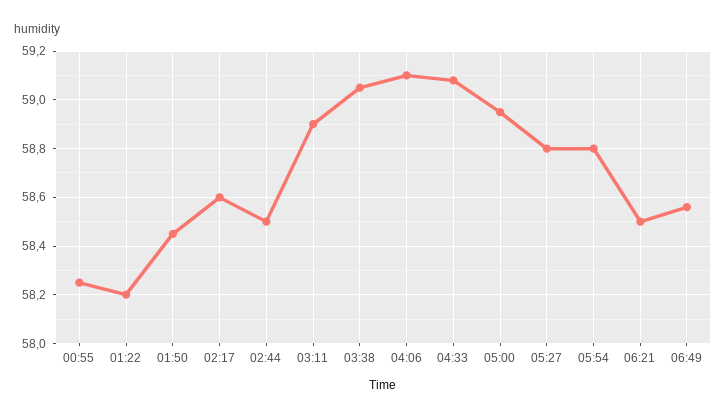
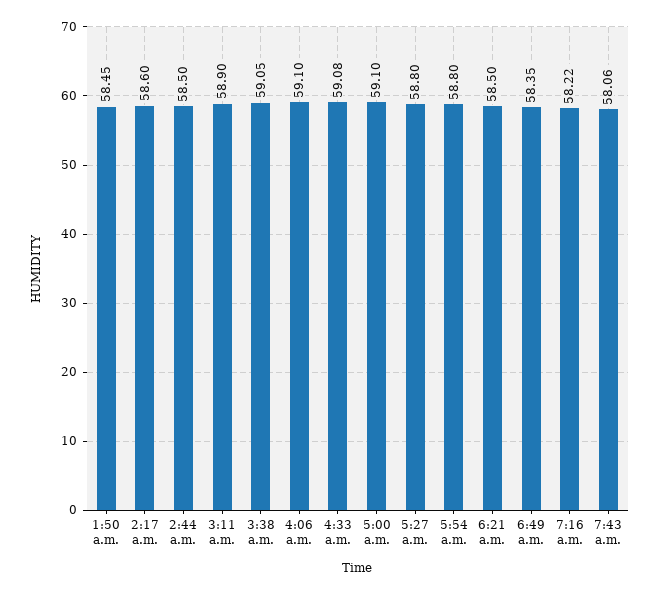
00:55: 58.25 -> none
01:22: 58.2 -> none
05:00: 58.95 -> 59.1
06:49: 58.55 -> 58.35
7:16 a.m.: none -> 58.22
7:43 a.m.: none -> 58.06

